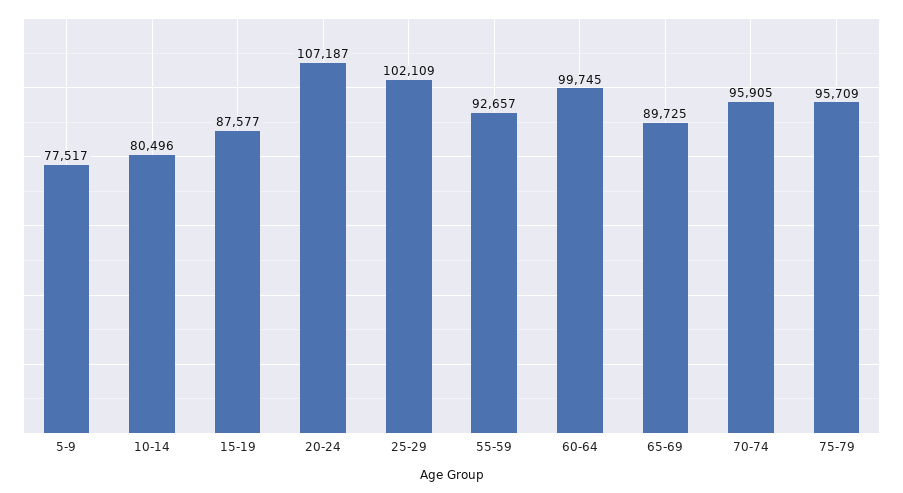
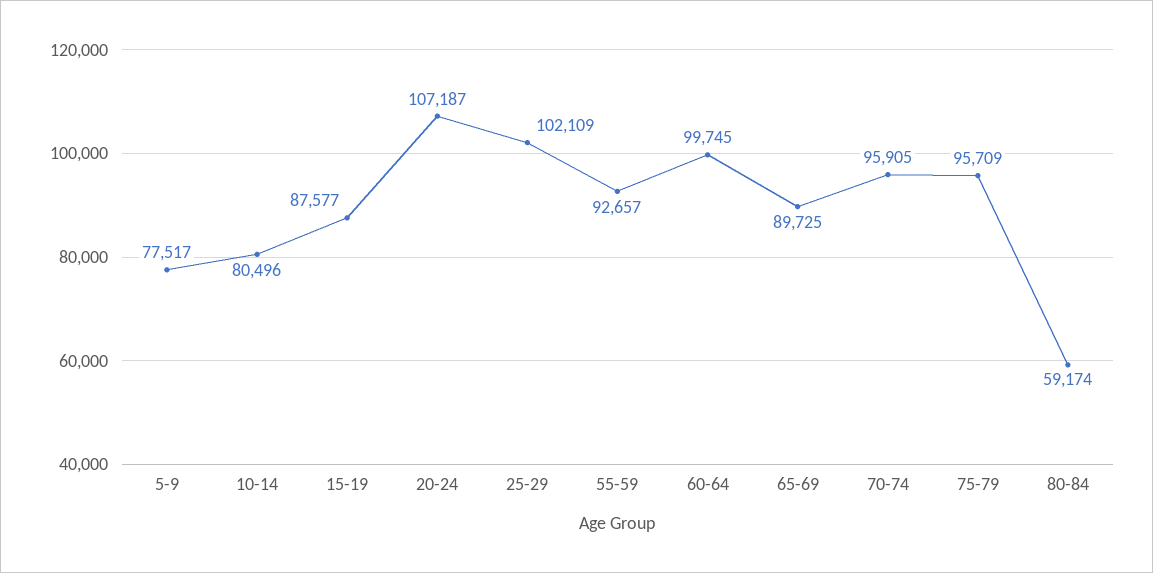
80-84: none -> 59174

